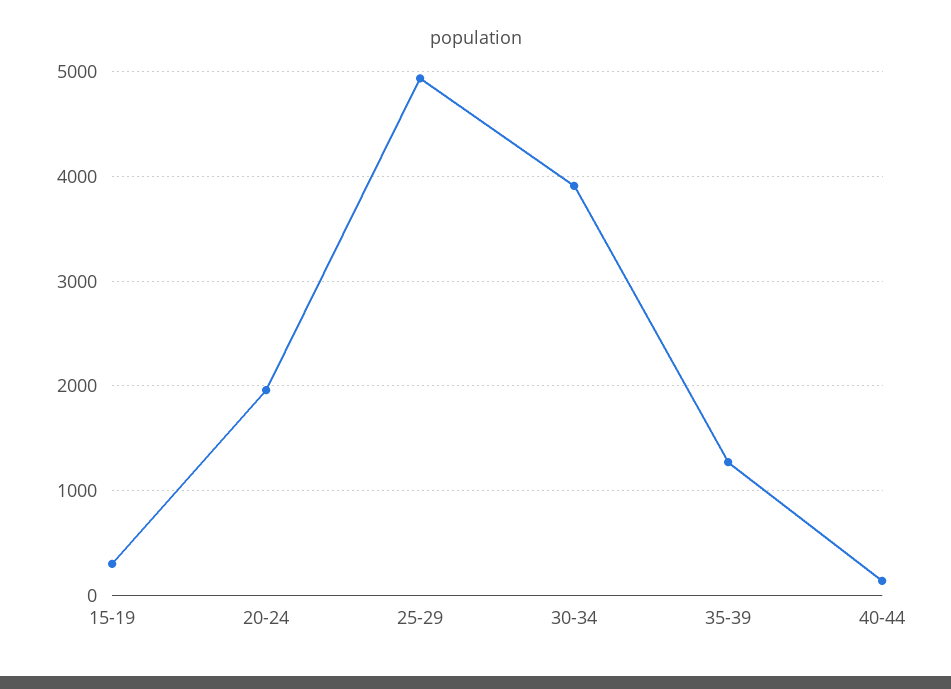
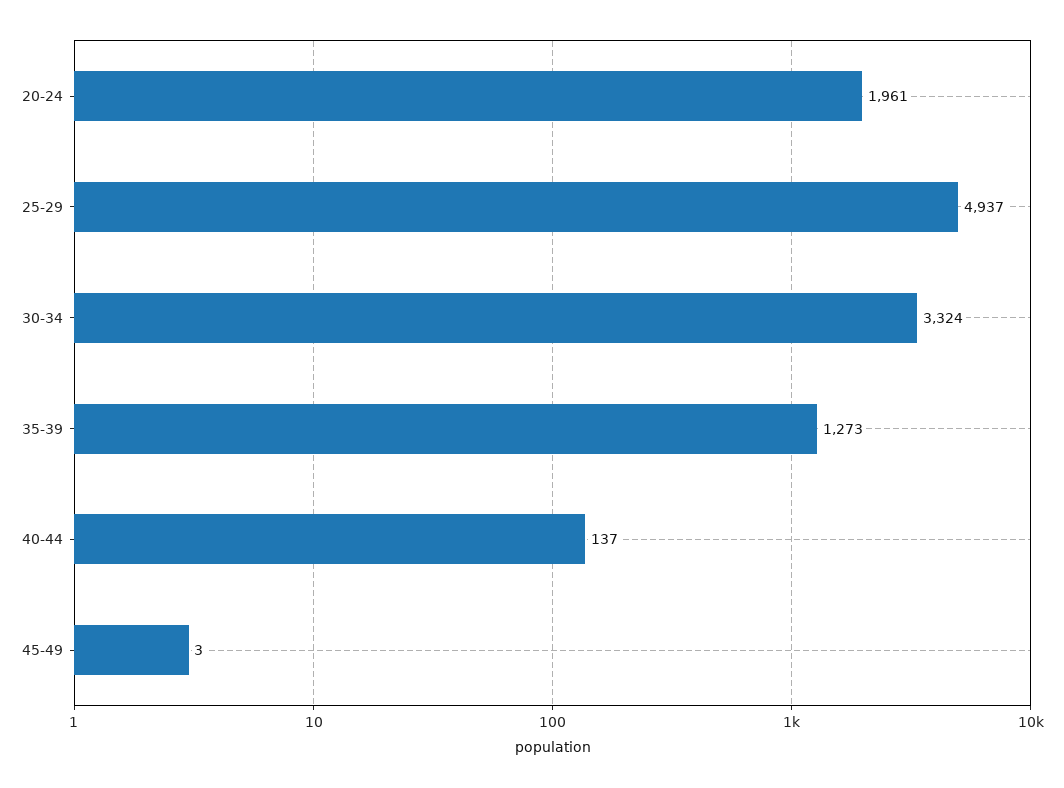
15-19: 300 -> none
30-34: 3900 -> 3324
45-49: none -> 3

